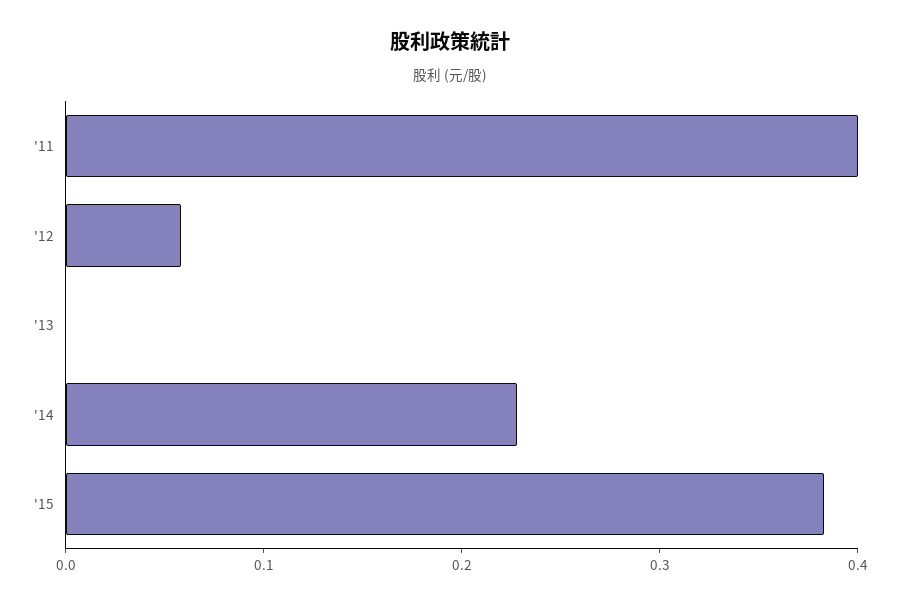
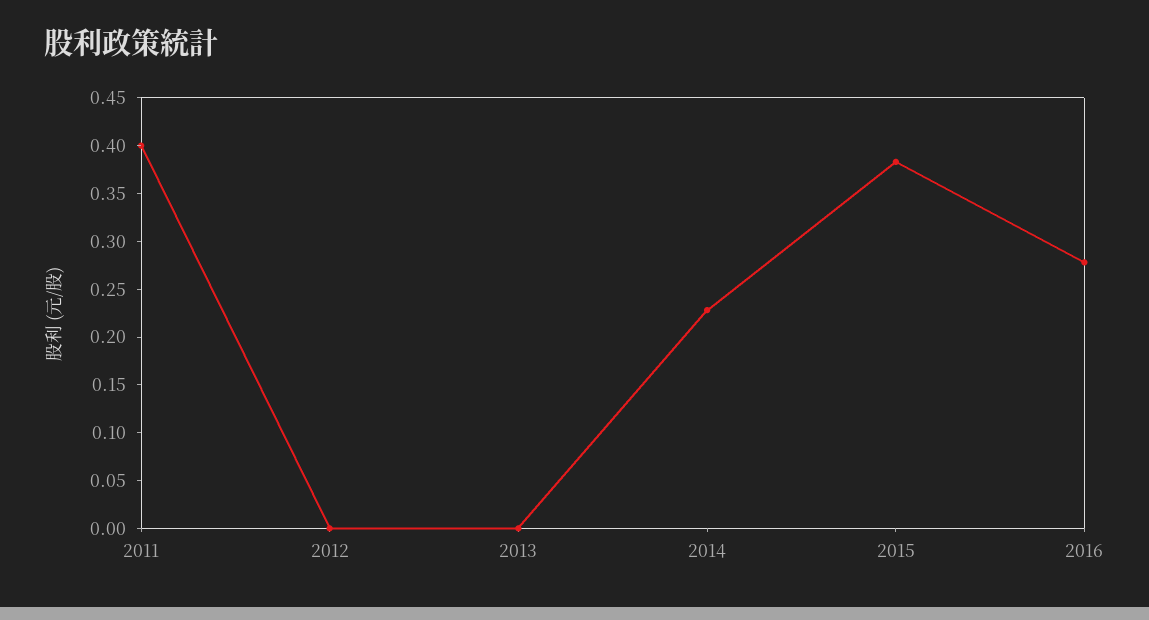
'12: 0.06 -> 0
2016: none -> 0.28

